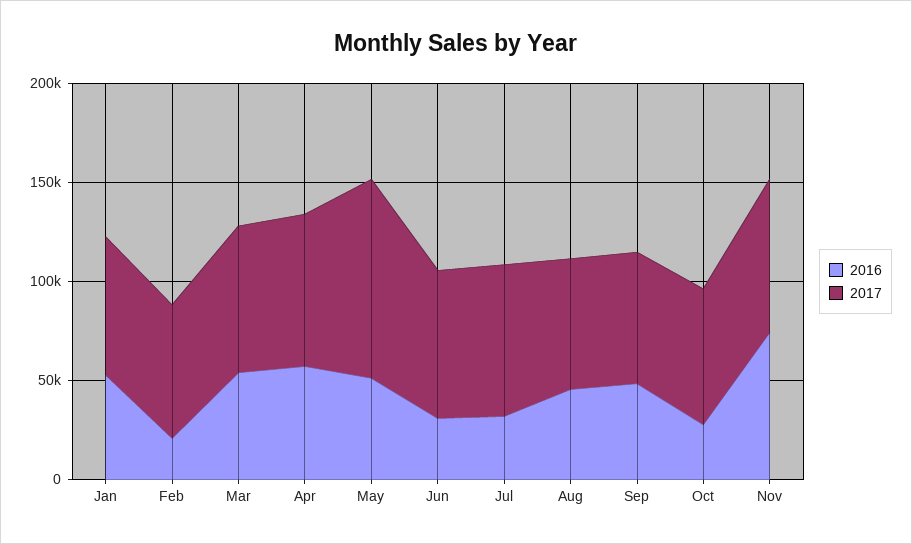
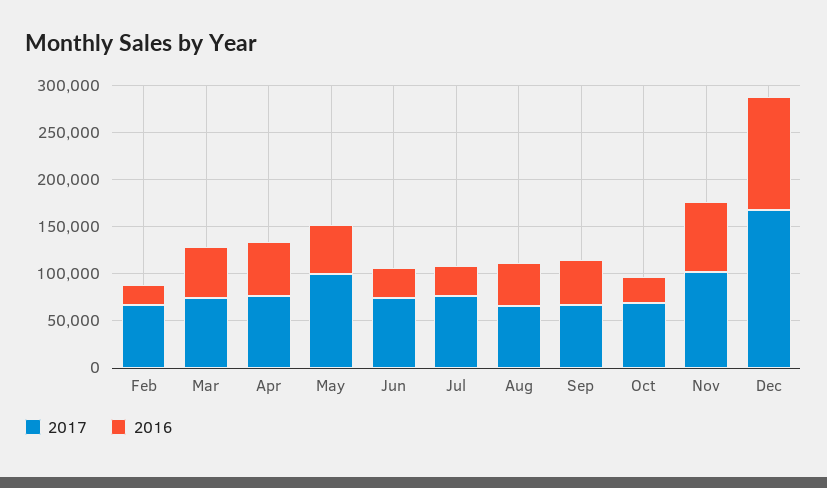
2016, Jan: 50000 -> none
2017, Jan: 70000 -> none
2017, Nov: 80000 -> 100000
2017, Dec: none -> 170000
2016, Dec: none -> 120000

